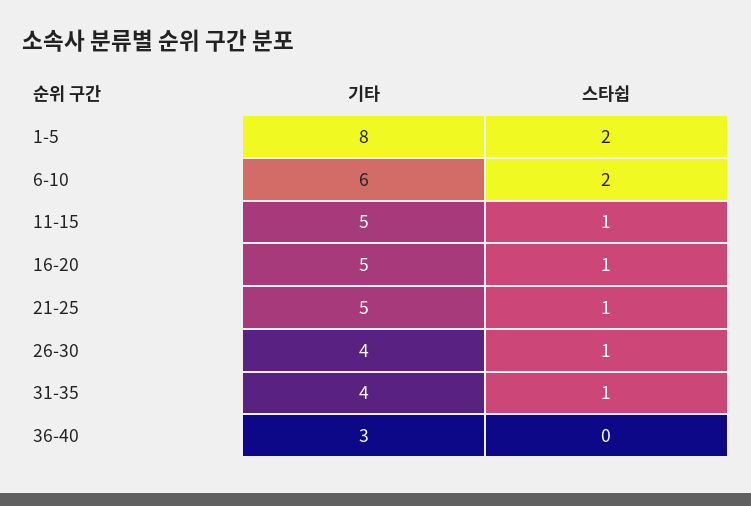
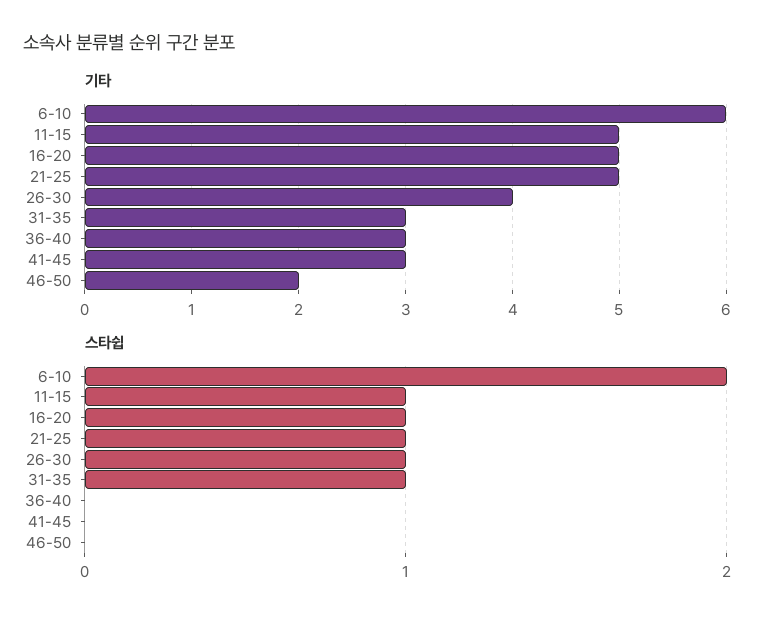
기타, 1-5: 8 -> none
스타쉽, 1-5: 2 -> none
기타, 31-35: 4 -> 3
기타, 41-45: none -> 3
기타, 46-50: none -> 2
스타쉽, 41-45: none -> 0
스타쉽, 46-50: none -> 0

